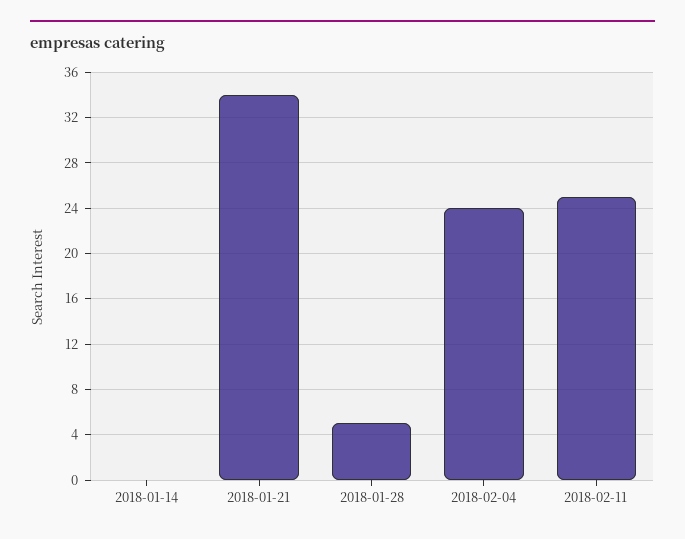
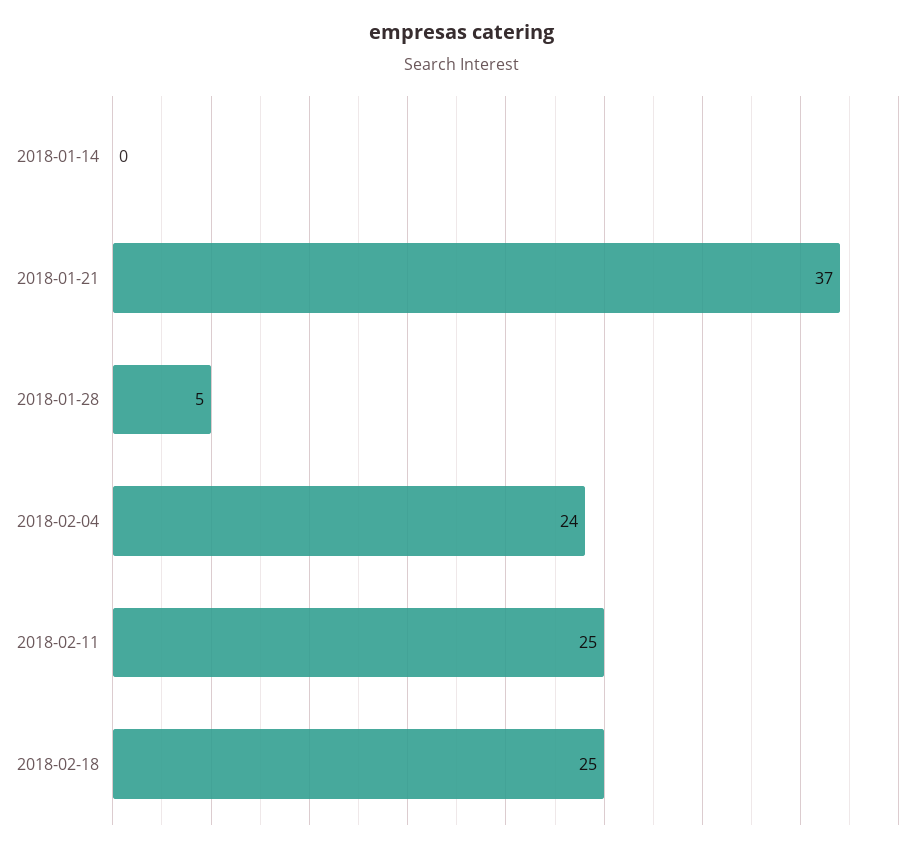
2018-01-21: 34 -> 37
2018-02-18: none -> 25

